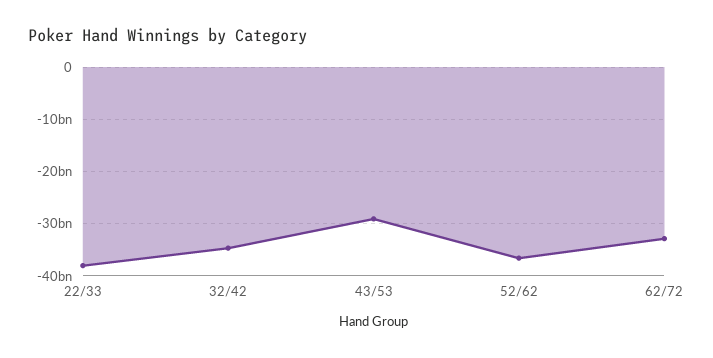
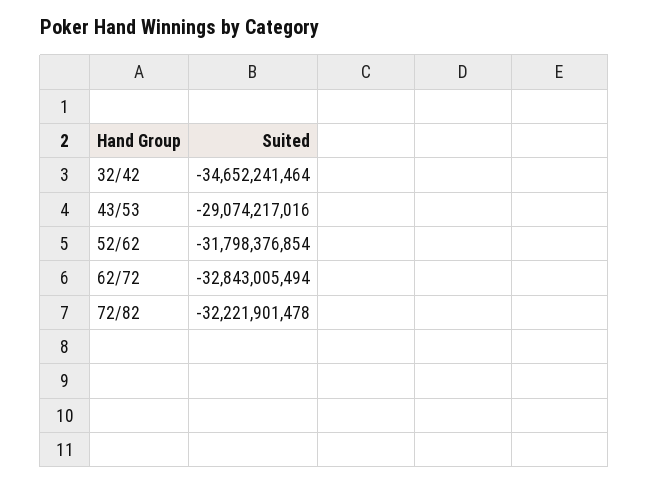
22/33: -38000000000 -> none
52/62: -36000000000 -> -31798376854
72/82: none -> -32221901478

